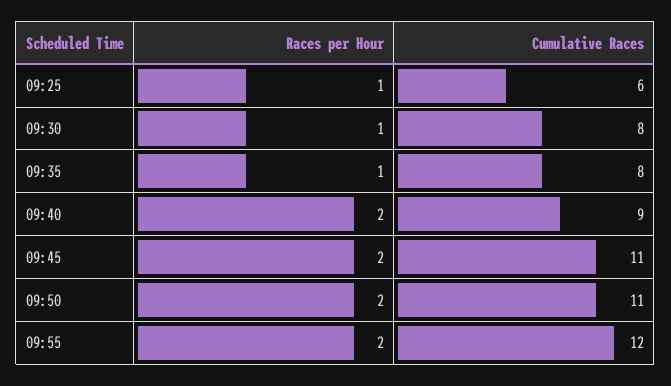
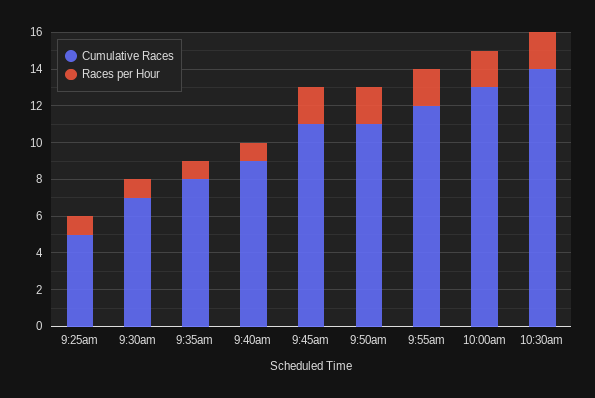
Cumulative Races, 09:25: 6 -> 5
Cumulative Races, 09:30: 8 -> 7
Races per Hour, 09:40: 2 -> 1
Cumulative Races, 10:00am: none -> 13
Races per Hour, 10:00am: none -> 2
Cumulative Races, 10:30am: none -> 14
Races per Hour, 10:30am: none -> 2

